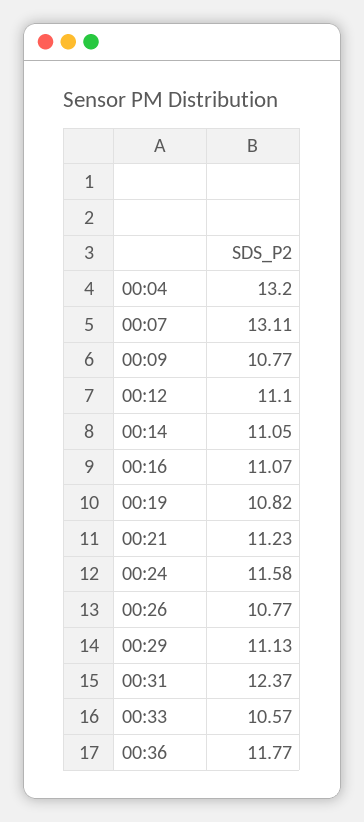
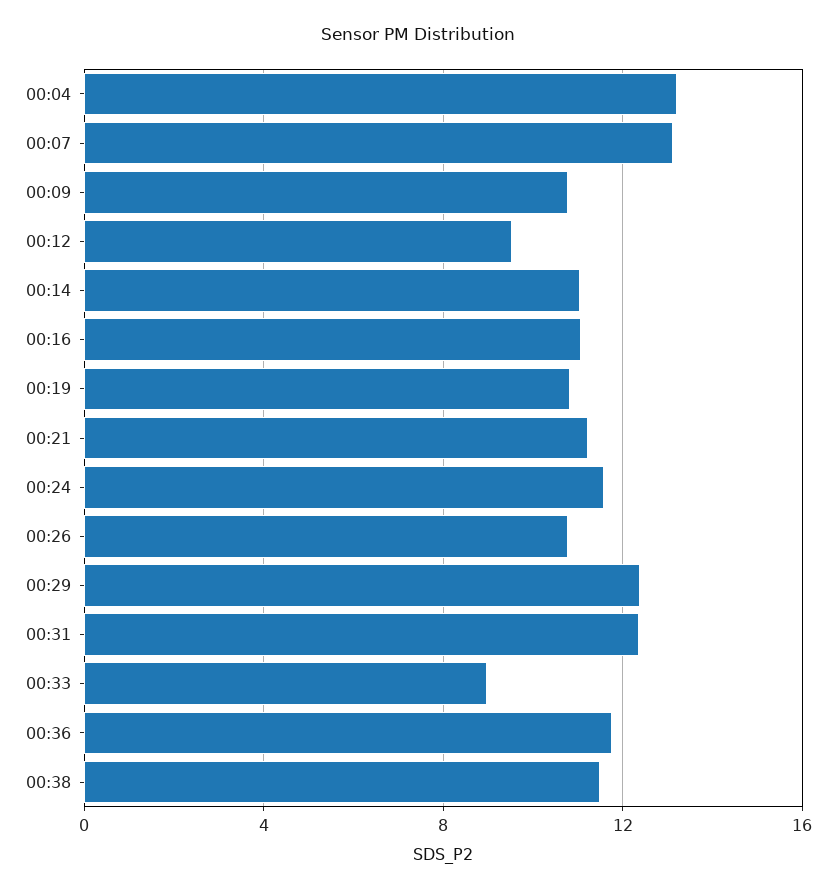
00:12: 11.1 -> 9.5
00:29: 11.13 -> 12.5
00:33: 10.57 -> 9
00:38: none -> 11.5

